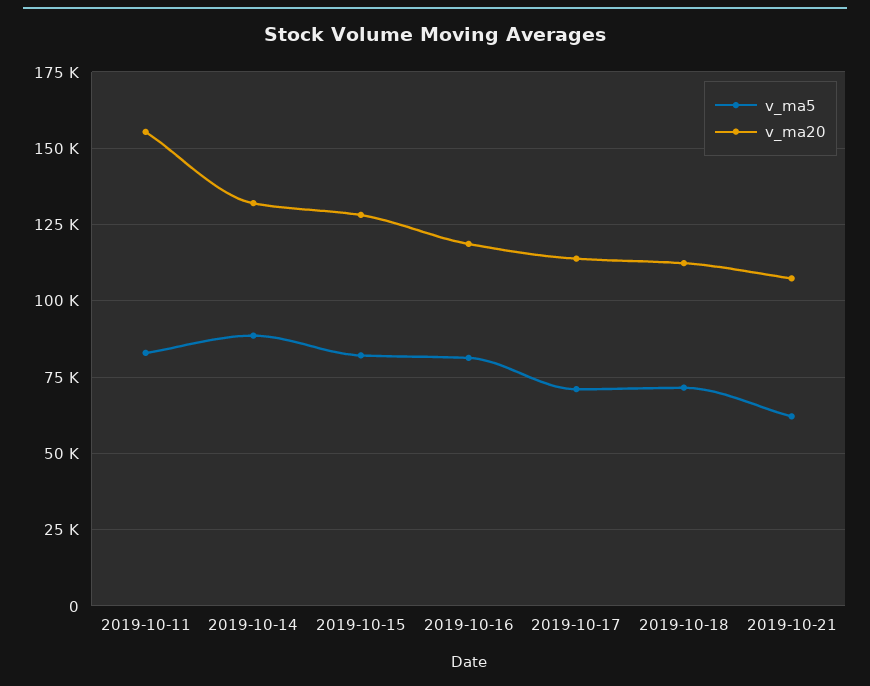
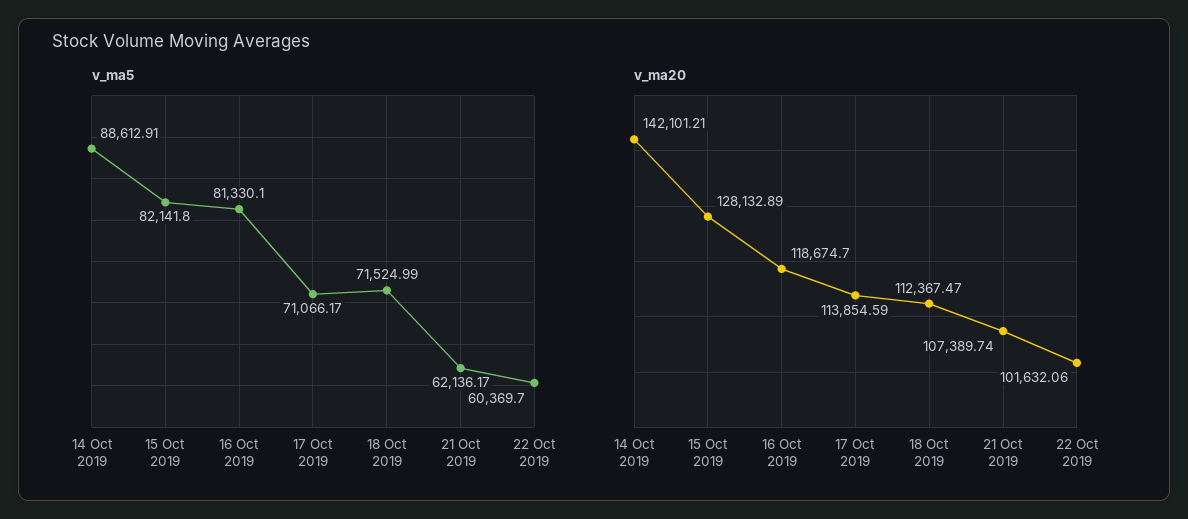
v_ma5, 2019-10-11: 82500 -> none
v_ma20, 2019-10-11: 155000 -> none
v_ma20, 2019-10-14: 132500 -> 142101.21
v_ma5, 22 Oct 2019: none -> 60369.7
v_ma20, 22 Oct 2019: none -> 101632.06

